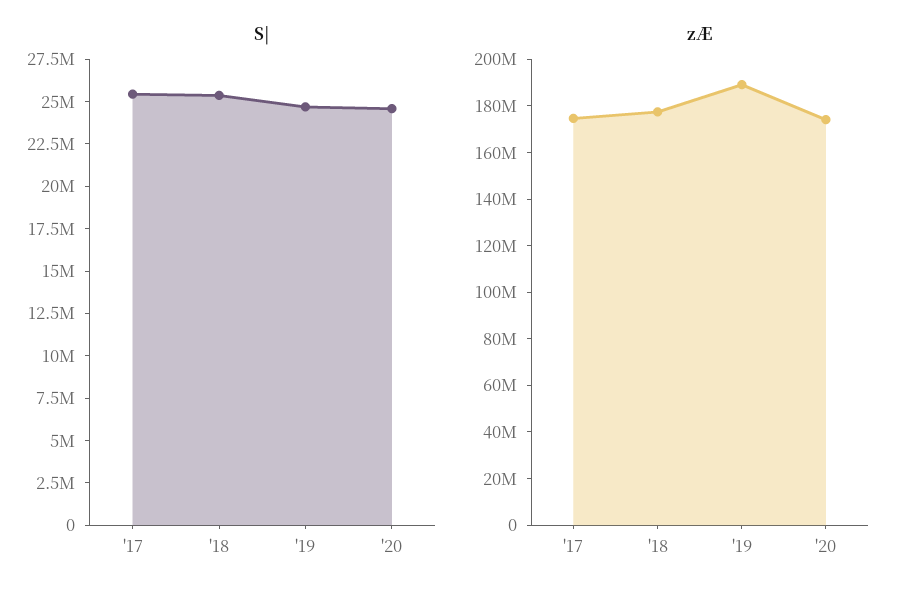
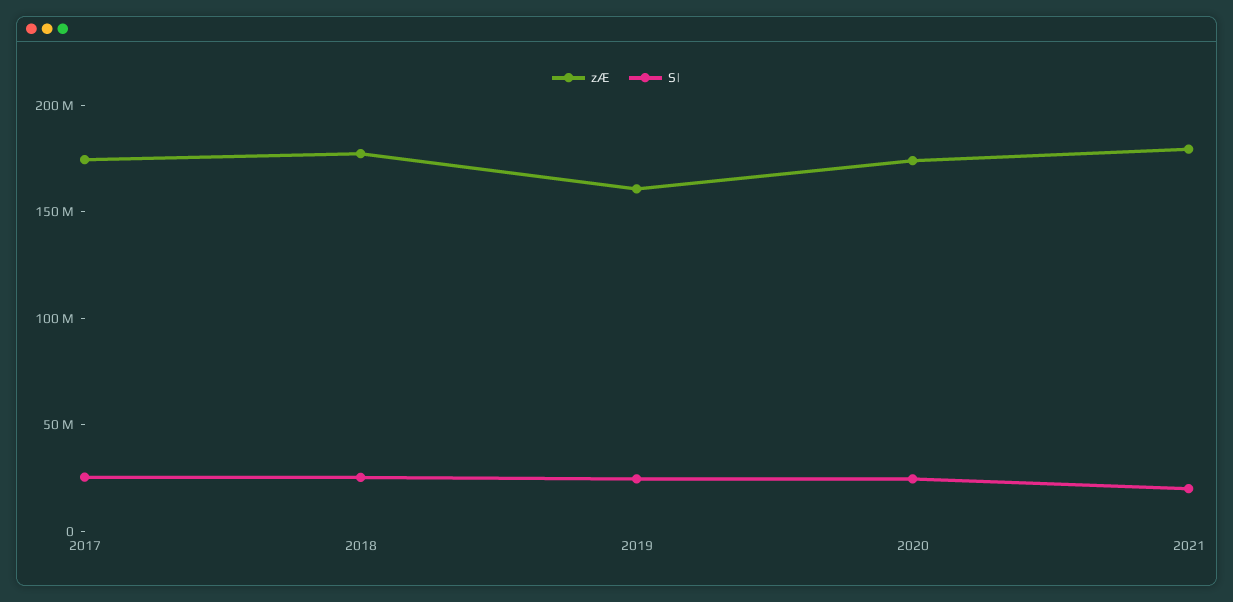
zÆ, '19: 190000000 -> 160000000
zÆ, 2021: none -> 180000000
S|, 2021: none -> 20000000

